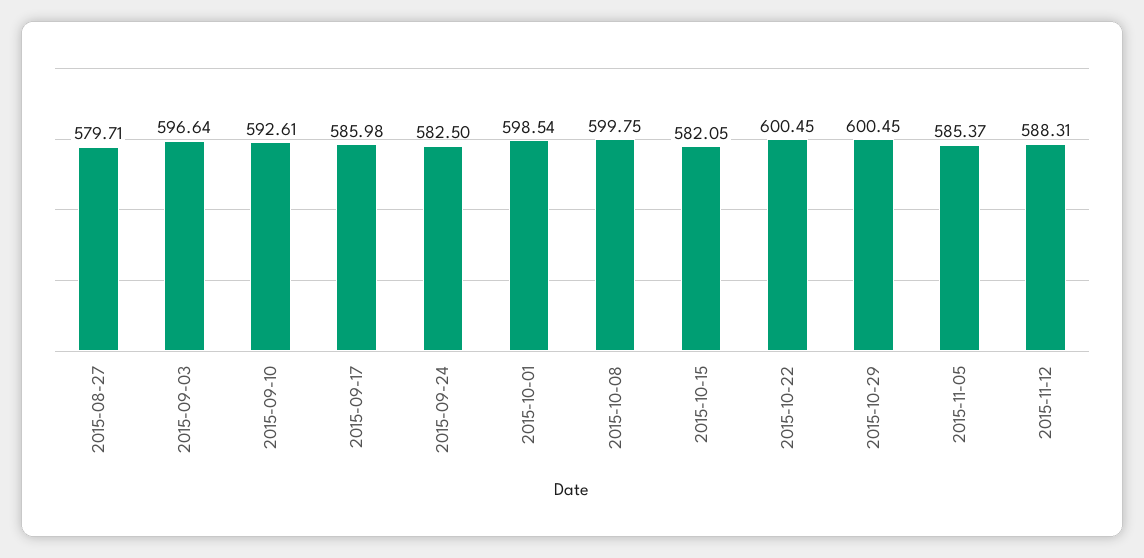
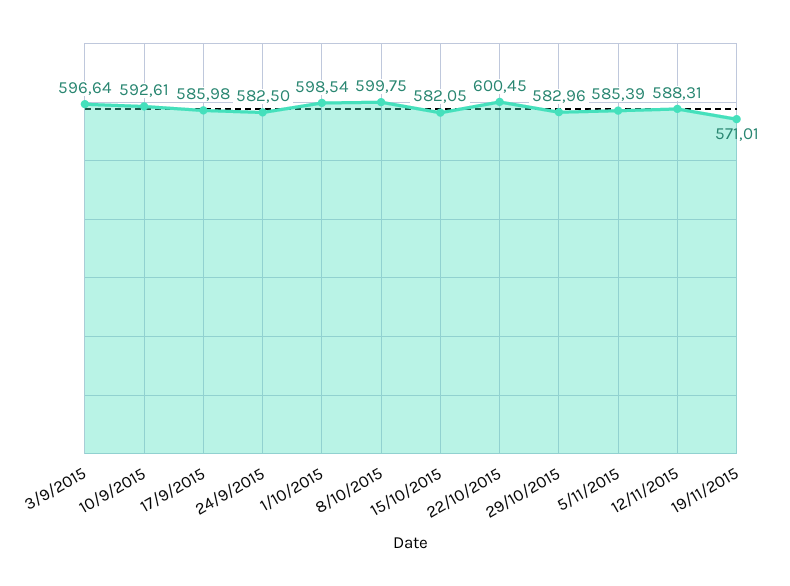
2015-08-27: 579.71 -> none
2015-10-29: 600.45 -> 582.96
2015-11-05: 585.37 -> 585.39
19/11/2015: none -> 571.01

